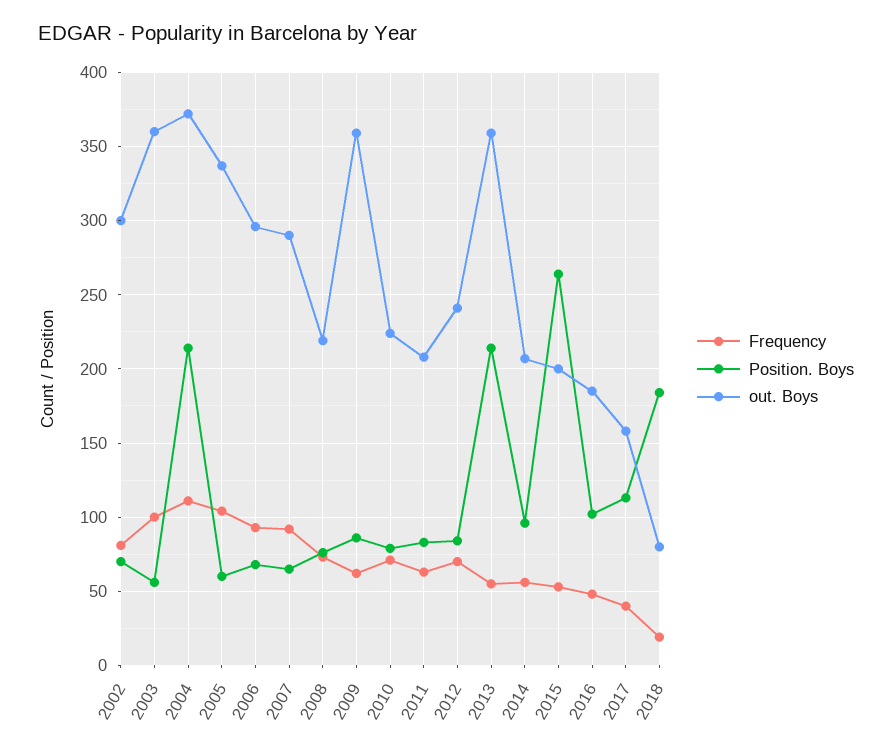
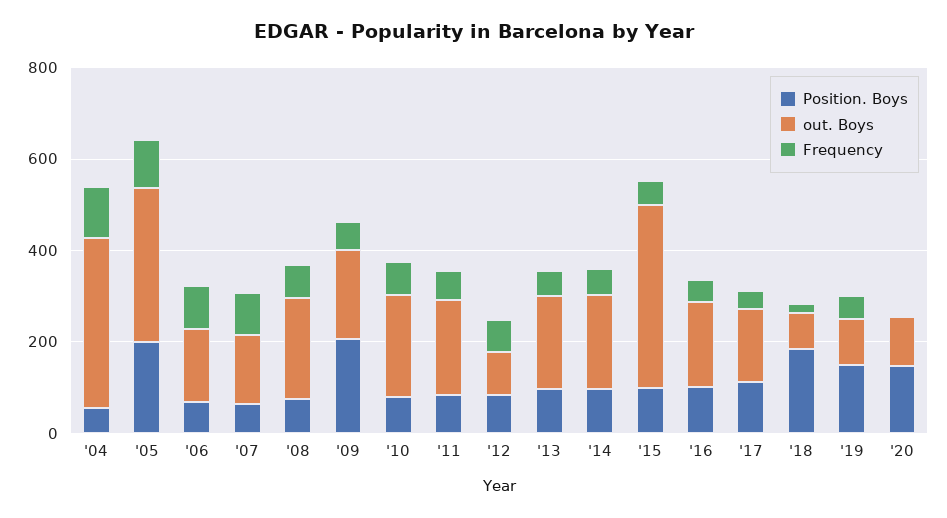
Frequency, 2002: 80 -> none
Position. Boys, 2002: 70 -> none
out. Boys, 2002: 300 -> none
Frequency, 2003: 100 -> none
Position. Boys, 2003: 55 -> none
out. Boys, 2003: 360 -> none
Position. Boys, 2004: 215 -> 50
Position. Boys, 2005: 60 -> 200
out. Boys, 2006: 295 -> 150
out. Boys, 2007: 290 -> 150
Position. Boys, 2009: 85 -> 200
out. Boys, 2009: 360 -> 200
out. Boys, 2012: 240 -> 100
Position. Boys, 2013: 215 -> 100
out. Boys, 2013: 360 -> 200
Position. Boys, 2015: 265 -> 100
out. Boys, 2015: 200 -> 400
Position. Boys, '19: none -> 150
out. Boys, '19: none -> 100
Frequency, '19: none -> 50
Position. Boys, '20: none -> 150
out. Boys, '20: none -> 100
Frequency, '20: none -> 0

